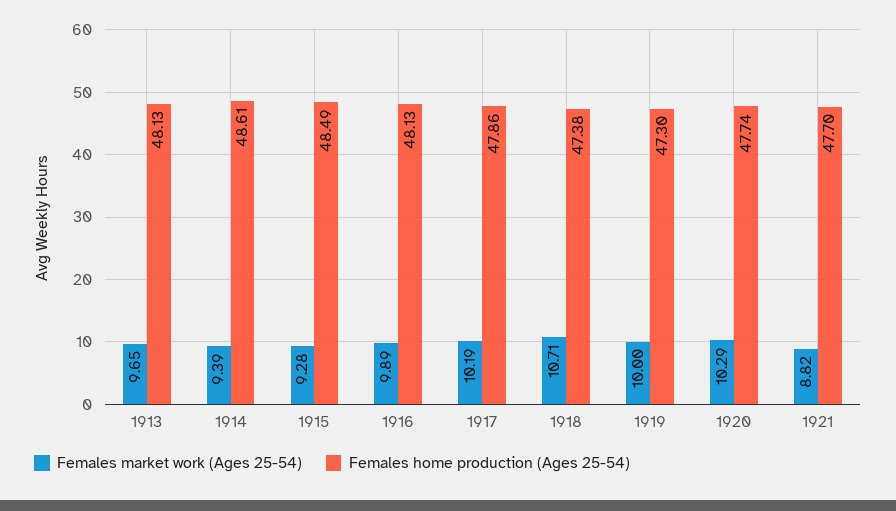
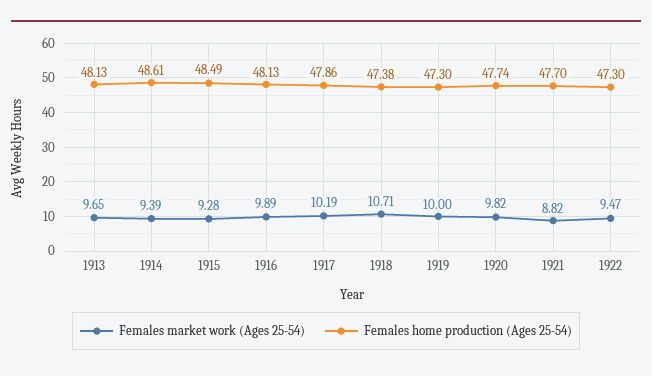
Females market work (Ages 25-54), 1920: 10.29 -> 9.82
Females market work (Ages 25-54), 1922: none -> 9.47
Females home production (Ages 25-54), 1922: none -> 47.3

